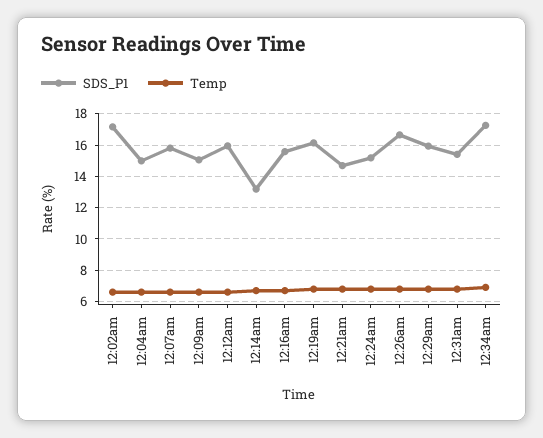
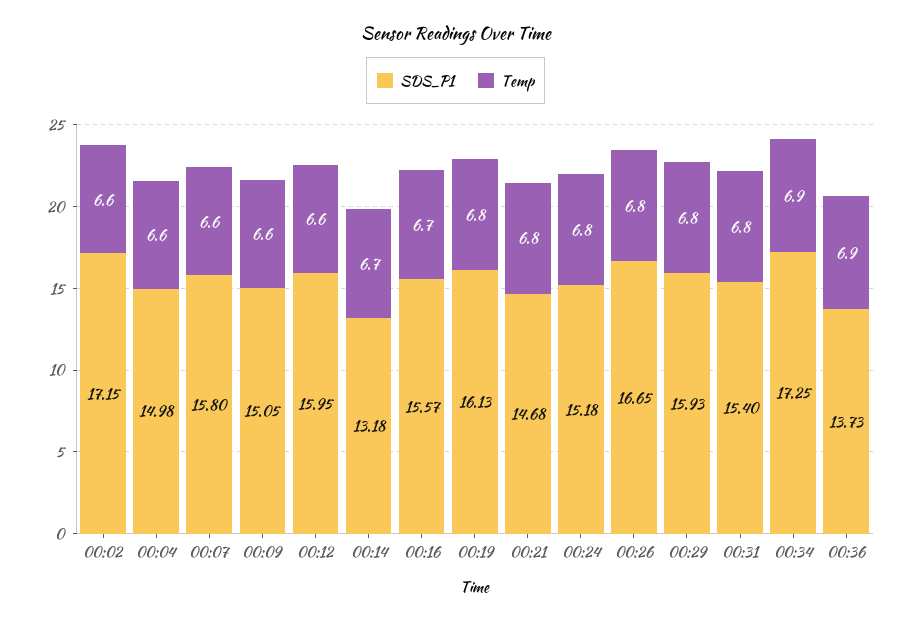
SDS_P1, 00:36: none -> 13.73
Temp, 00:36: none -> 6.9

